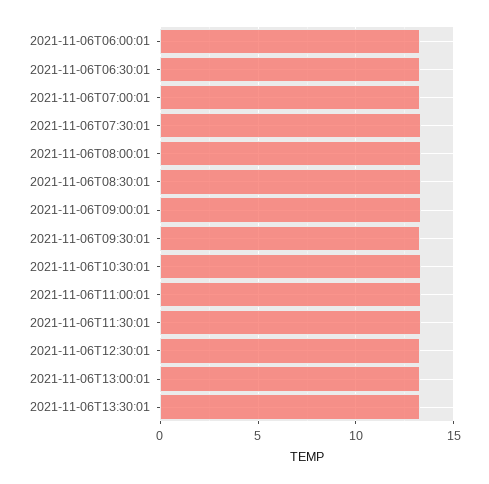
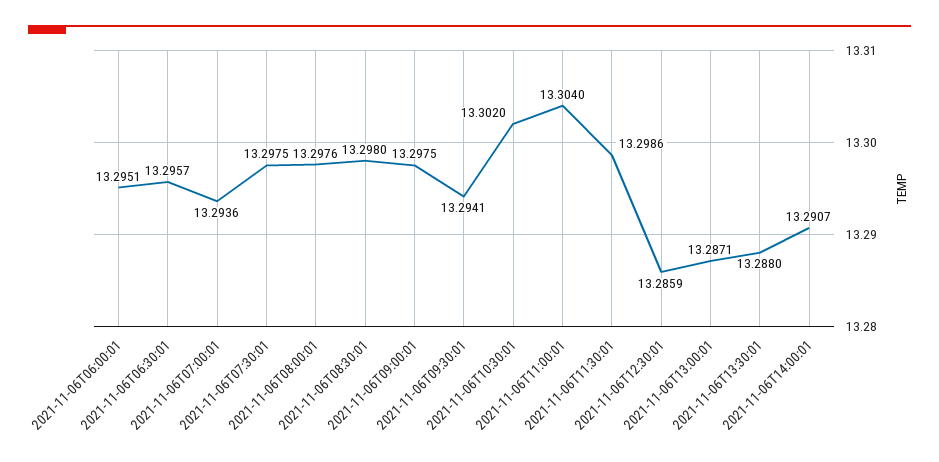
2021-11-06T14:00:01: none -> 13.2907

